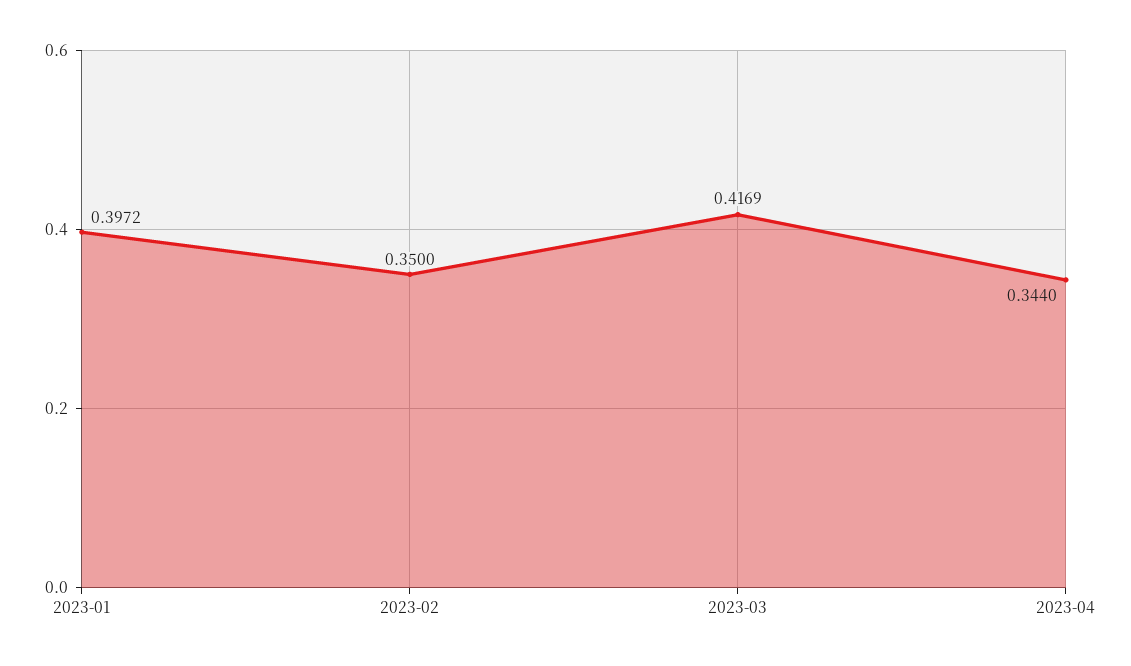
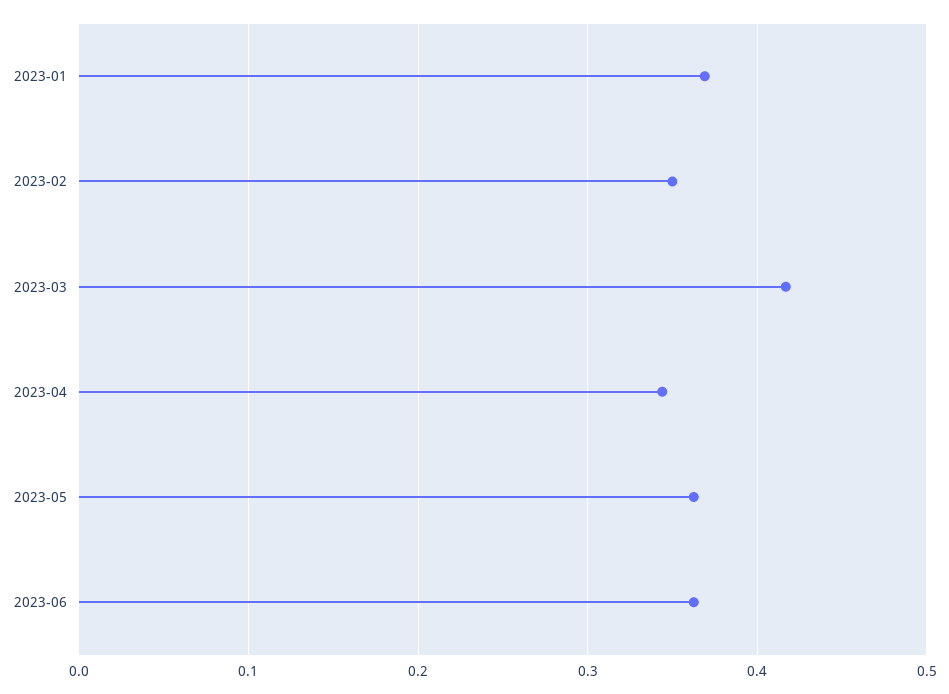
2023-01: 0.3972 -> 0.37
2023-05: none -> 0.36
2023-06: none -> 0.36

